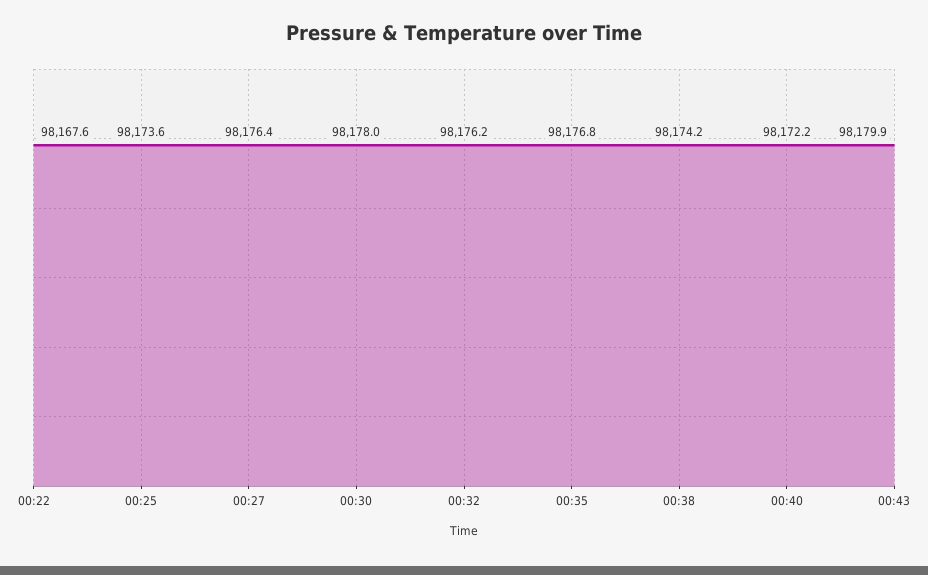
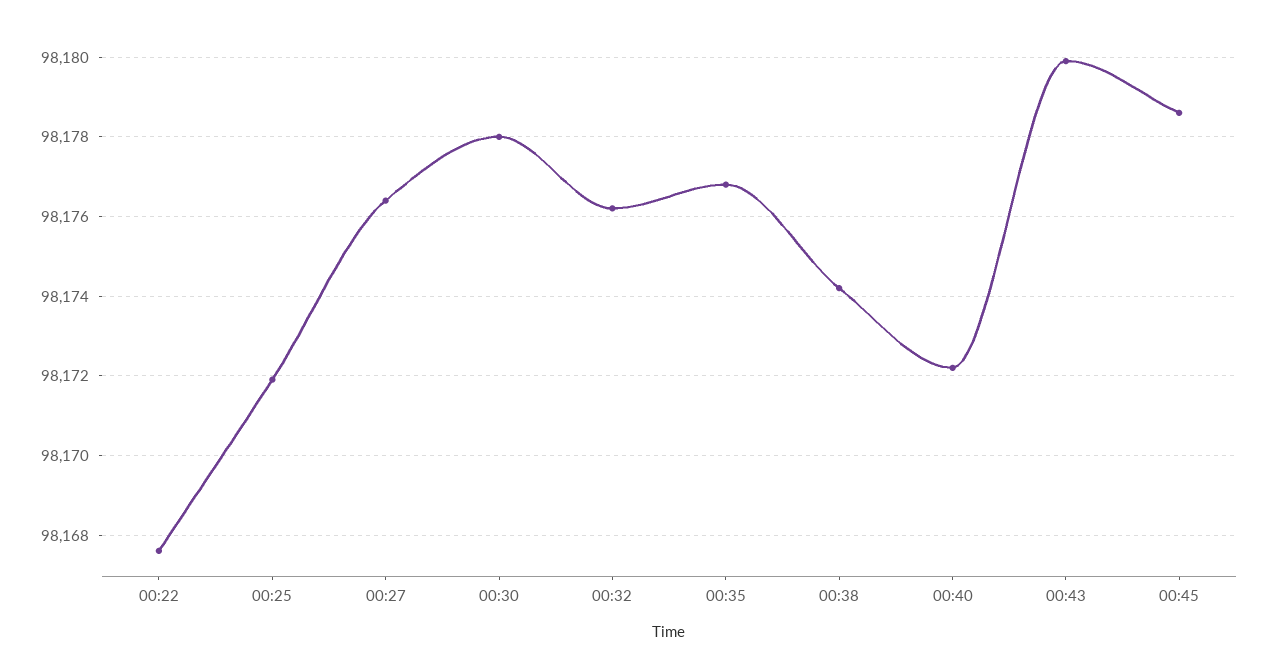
00:25: 98173.6 -> 98172
00:45: none -> 98178.5

